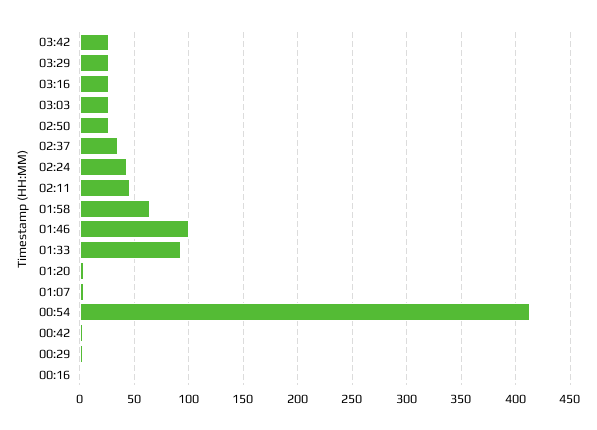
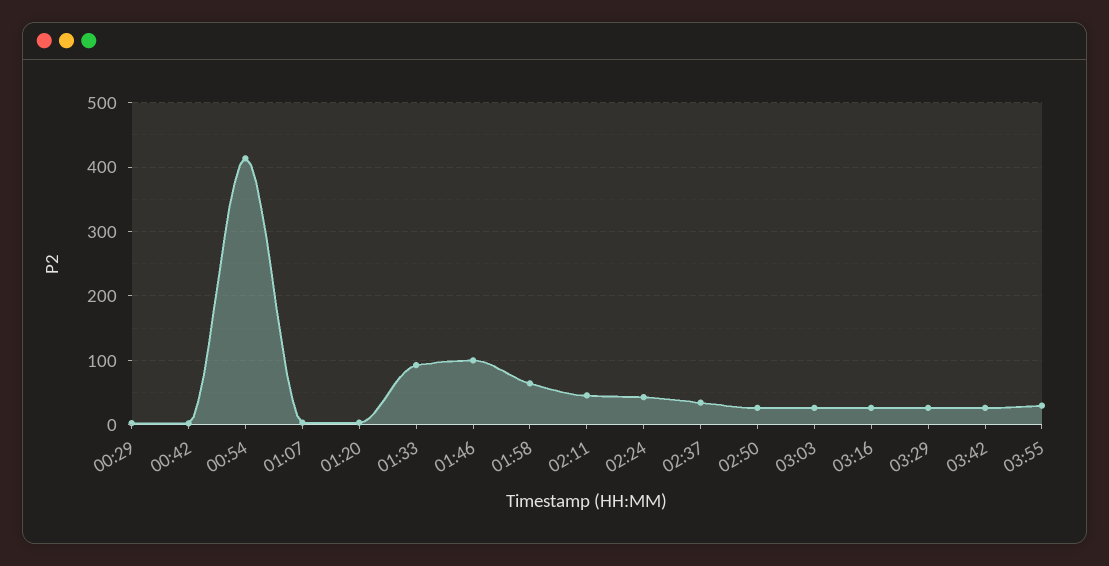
00:16: 0 -> none
03:55: none -> 30

